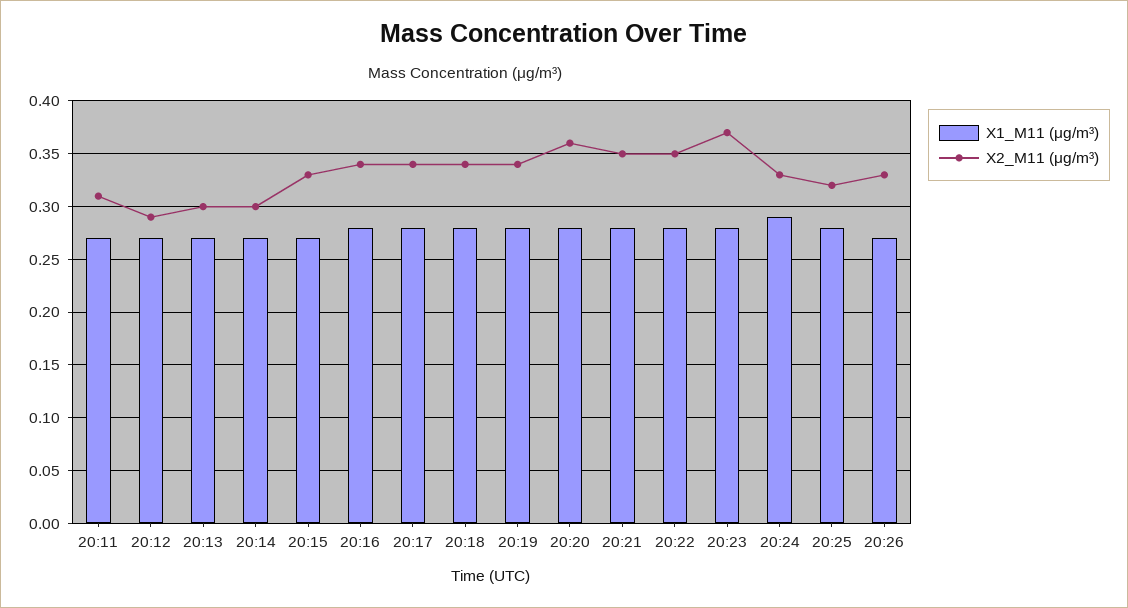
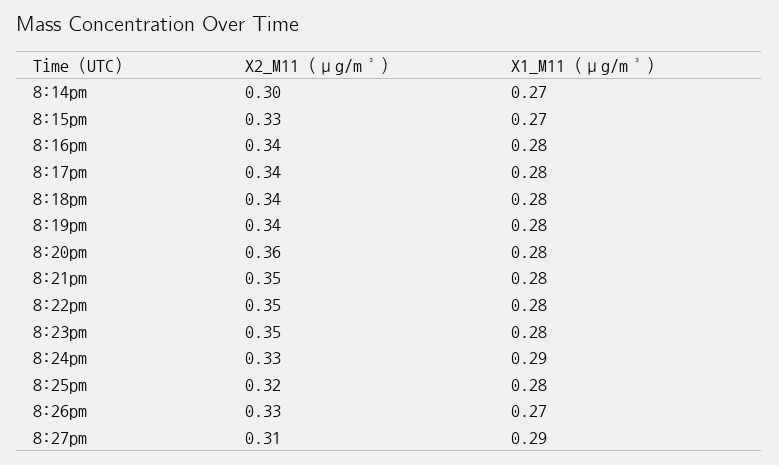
X1_M11 (μg/m³), 20:11: 0.27 -> none
X2_M11 (μg/m³), 20:11: 0.31 -> none
X1_M11 (μg/m³), 20:12: 0.27 -> none
X2_M11 (μg/m³), 20:12: 0.29 -> none
X1_M11 (μg/m³), 20:13: 0.27 -> none
X2_M11 (μg/m³), 20:13: 0.3 -> none
X2_M11 (μg/m³), 20:23: 0.37 -> 0.35
X2_M11 (μg/m³), 8:27pm: none -> 0.31
X1_M11 (μg/m³), 8:27pm: none -> 0.29

